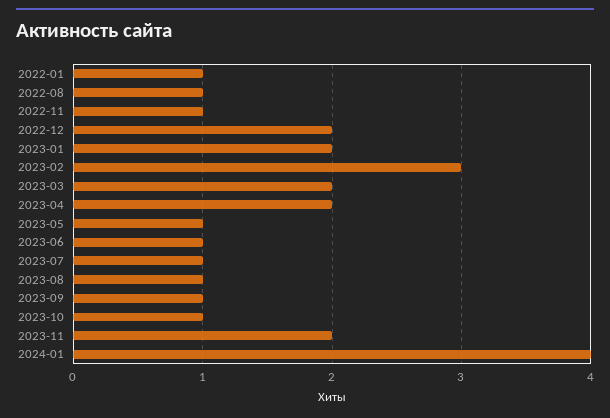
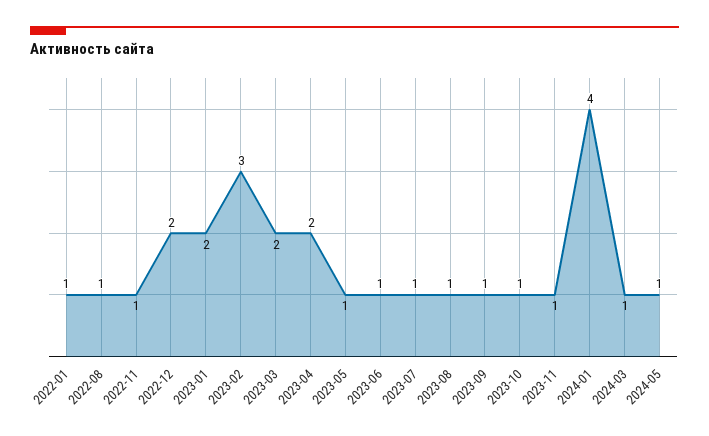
2023-11: 2 -> 1
2024-03: none -> 1
2024-05: none -> 1

